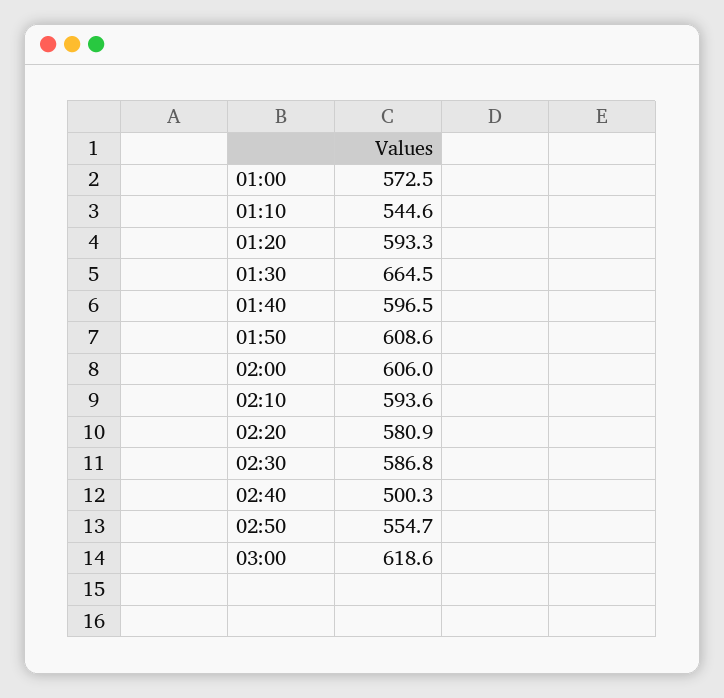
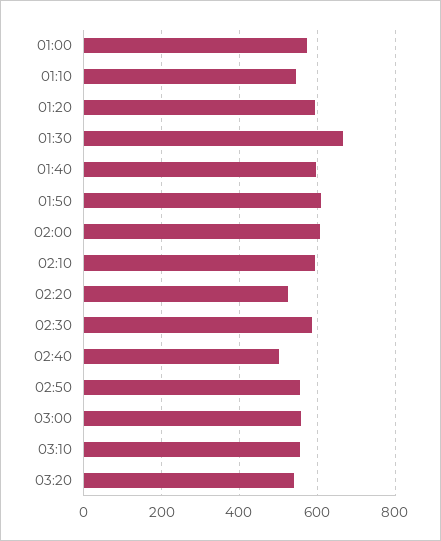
02:20: 580.9 -> 520
03:00: 618.6 -> 560
03:10: none -> 560
03:20: none -> 540

